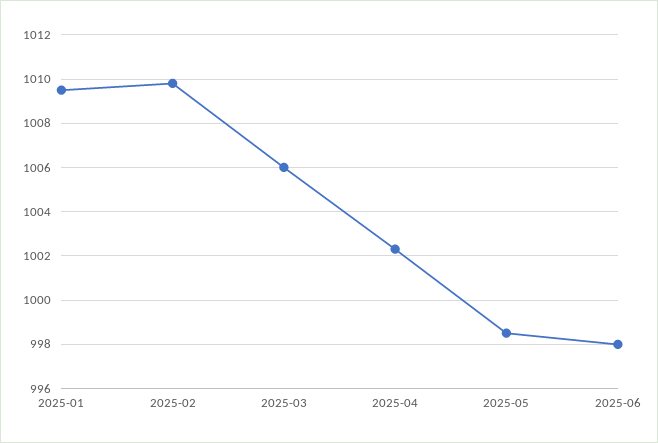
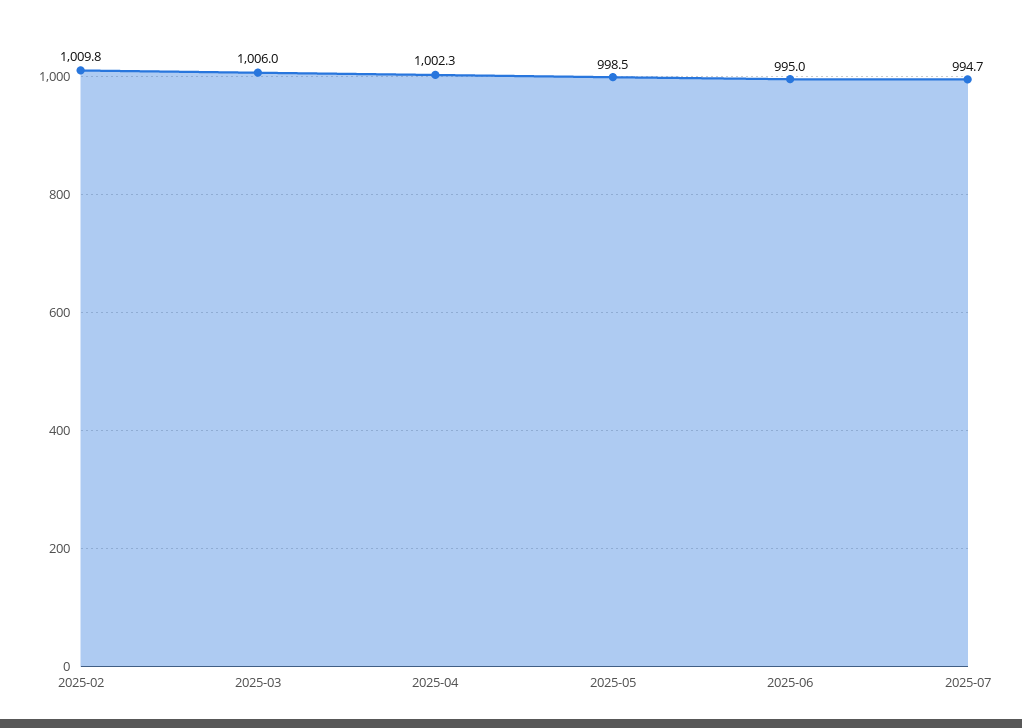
2025-01: 1009.5 -> none
2025-06: 998 -> 995
2025-07: none -> 994.7

